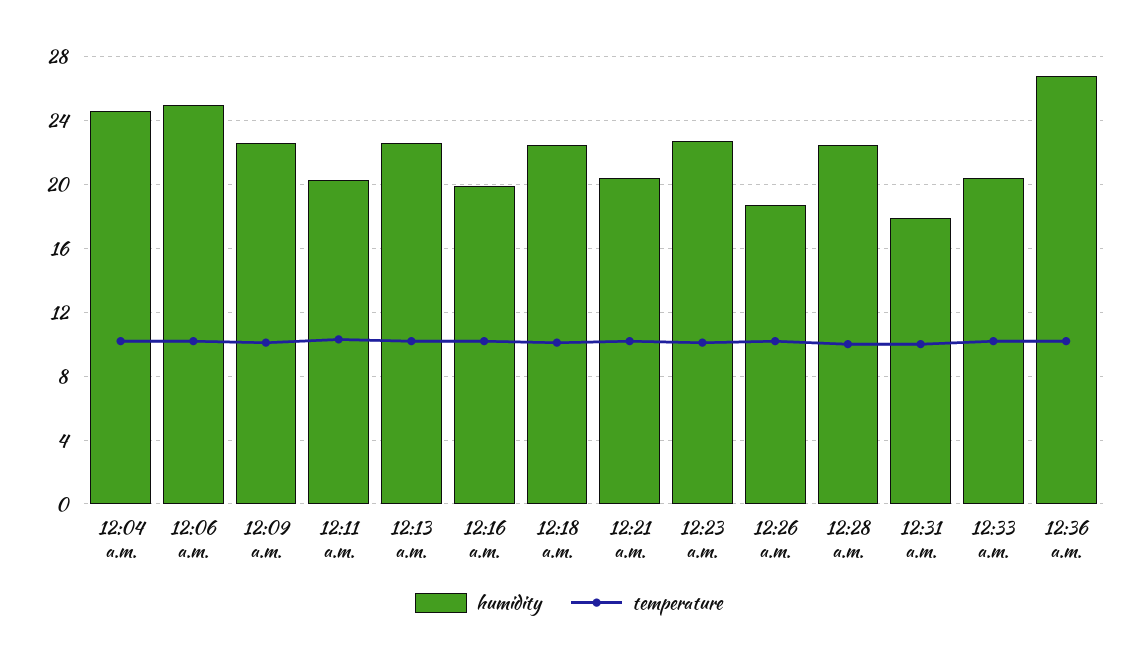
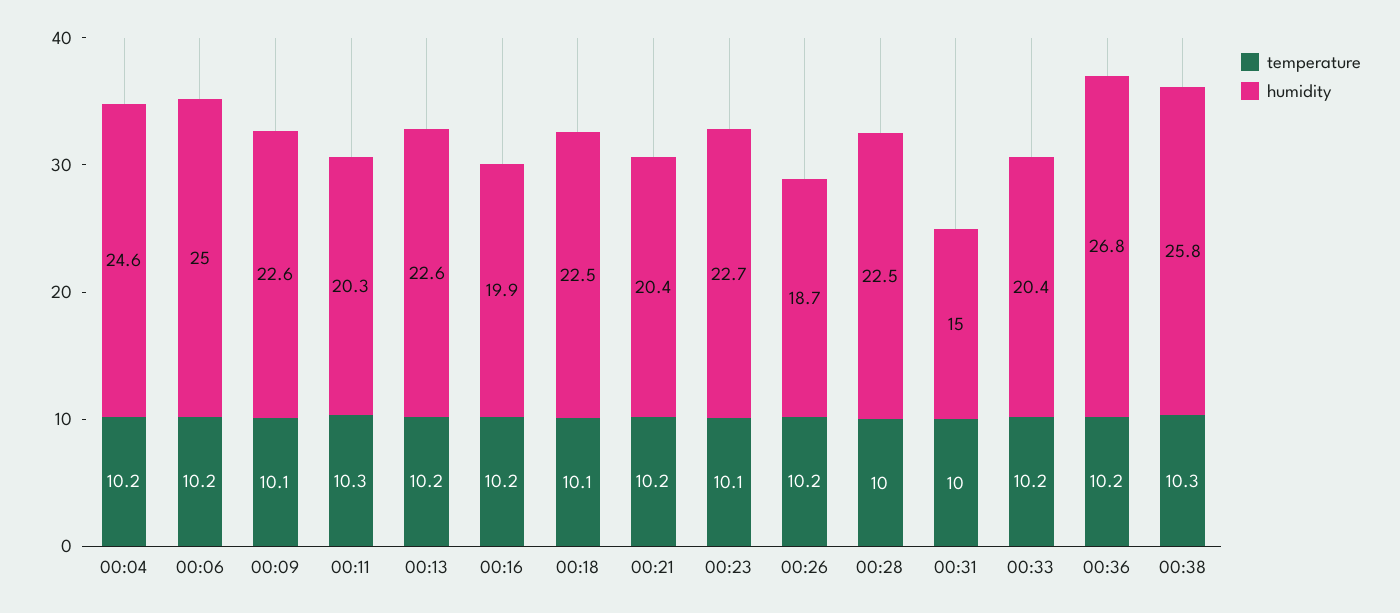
humidity, 12:31 a.m.: 18 -> 15
temperature, 00:38: none -> 10.3
humidity, 00:38: none -> 25.8

